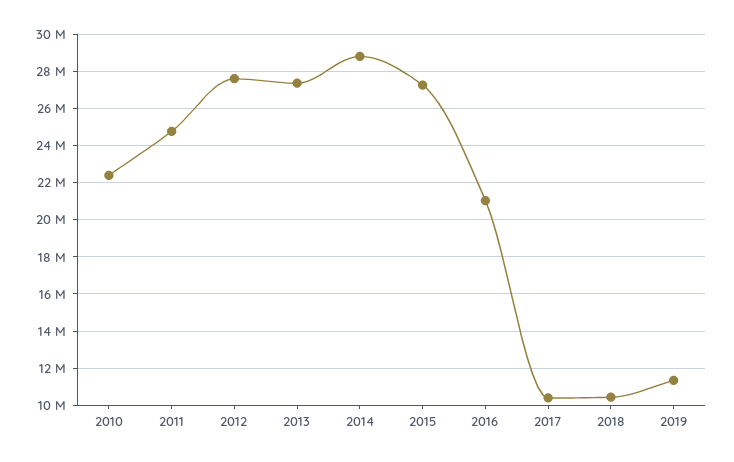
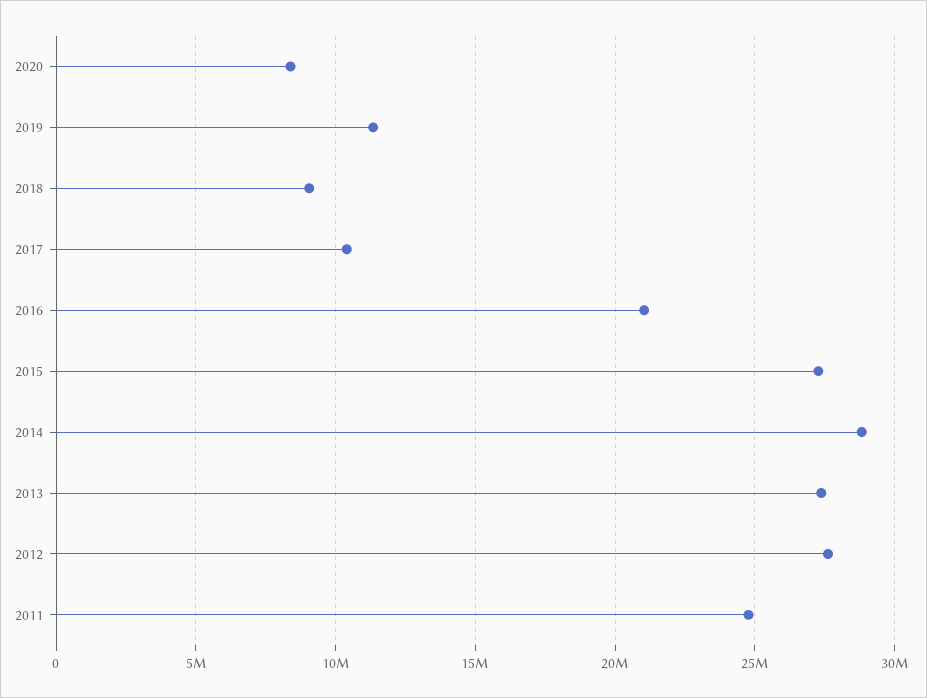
2010: 22500000 -> none
2018: 10500000 -> 9000000
2020: none -> 8500000

